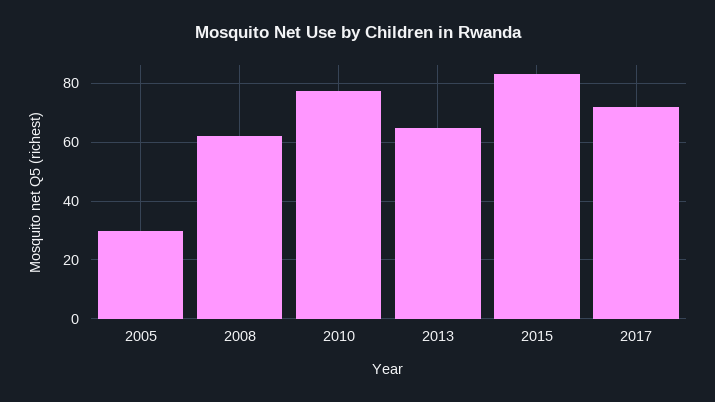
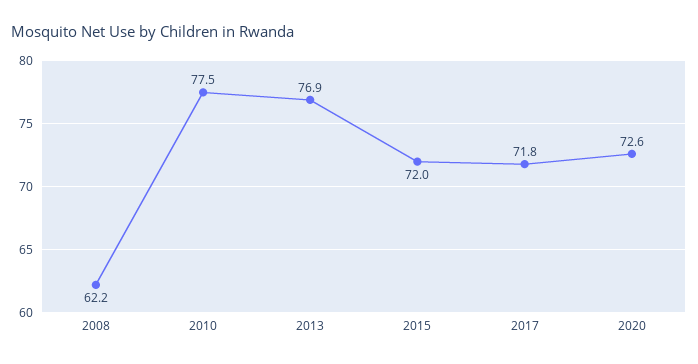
2005: 30 -> none
2013: 65 -> 76.9
2015: 82.5 -> 72
2020: none -> 72.6

